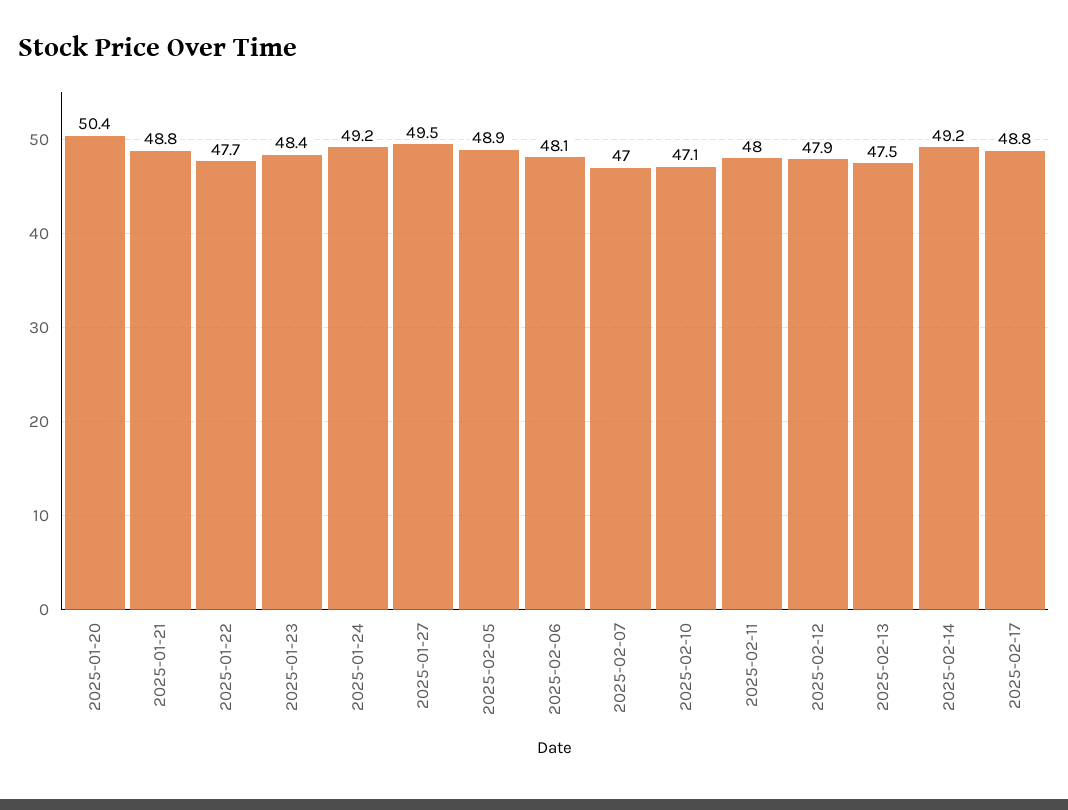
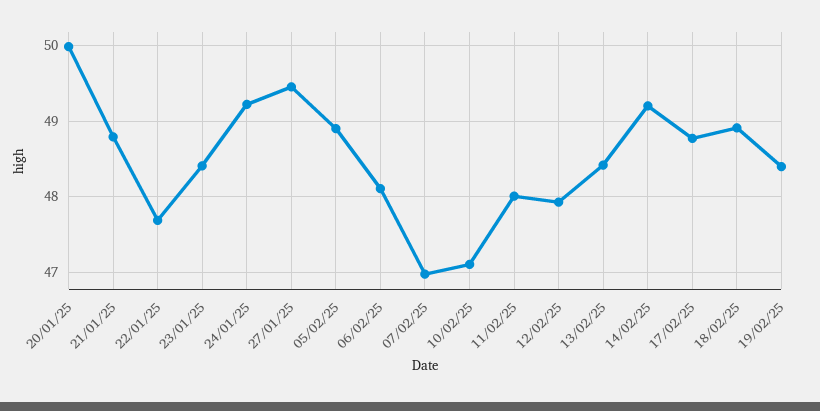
2025-01-20: 50.4 -> 50
2025-02-13: 47.5 -> 48.4
18/02/25: none -> 48.9
19/02/25: none -> 48.4

